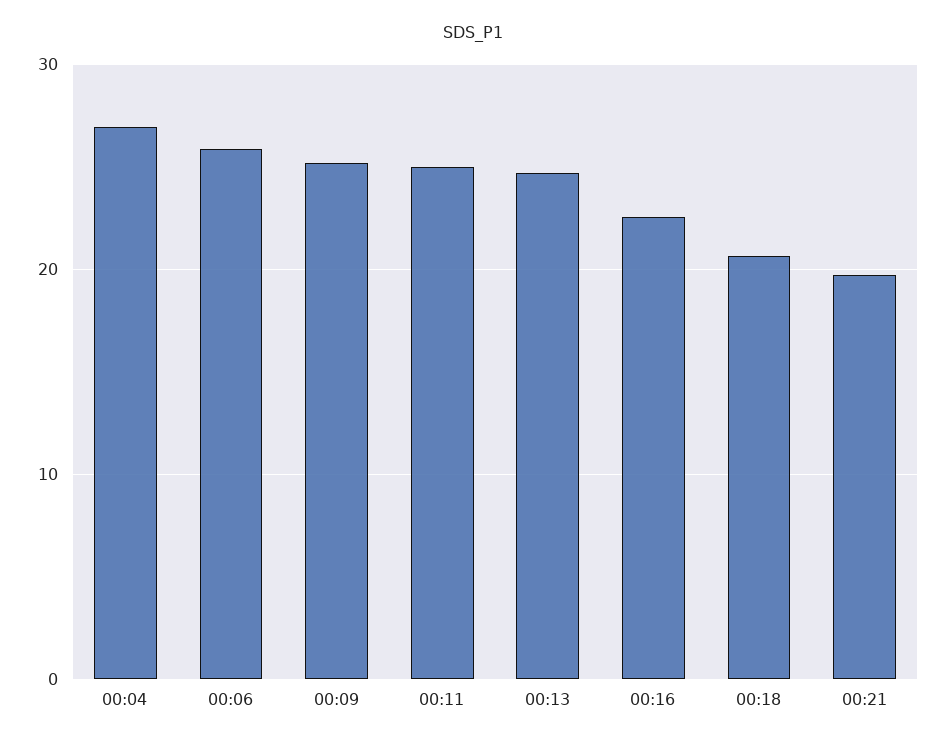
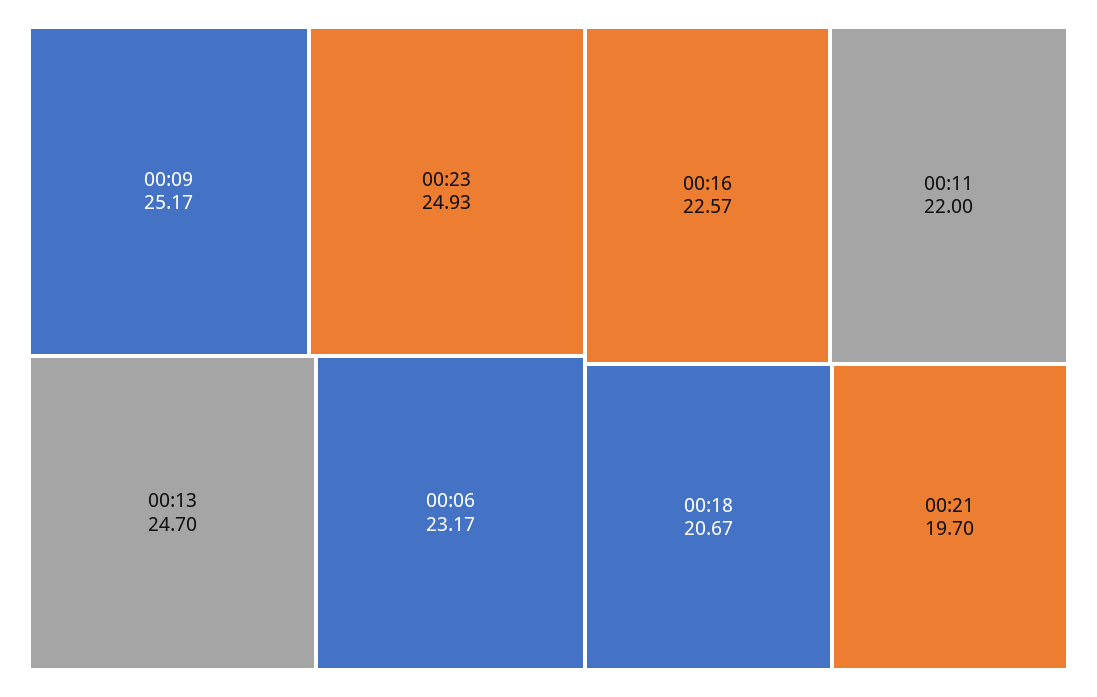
00:04: 27 -> none
00:06: 26 -> 23.17
00:11: 25 -> 22
00:23: none -> 24.93

